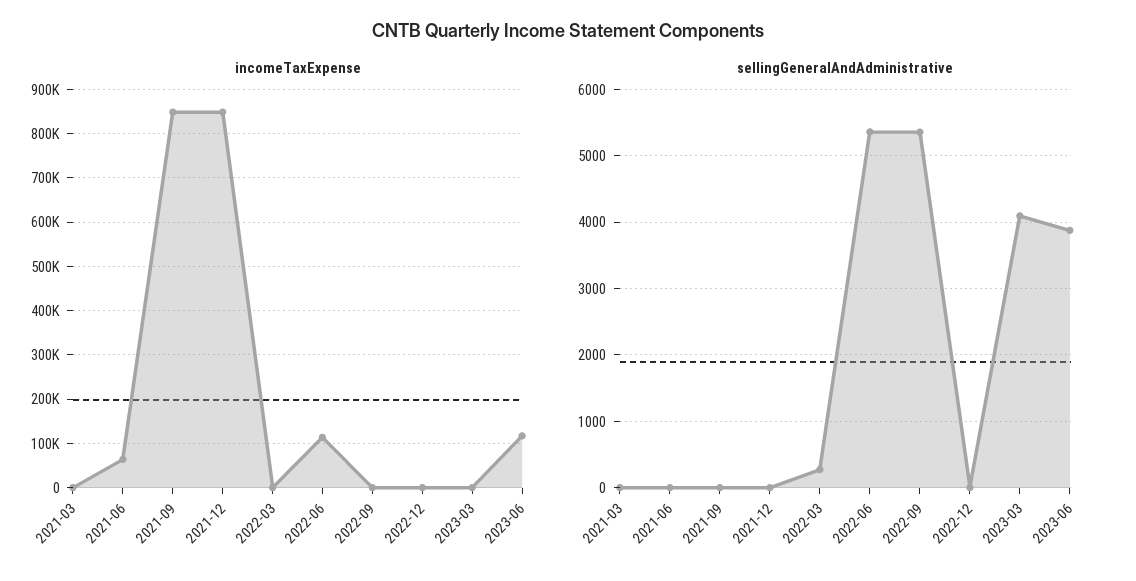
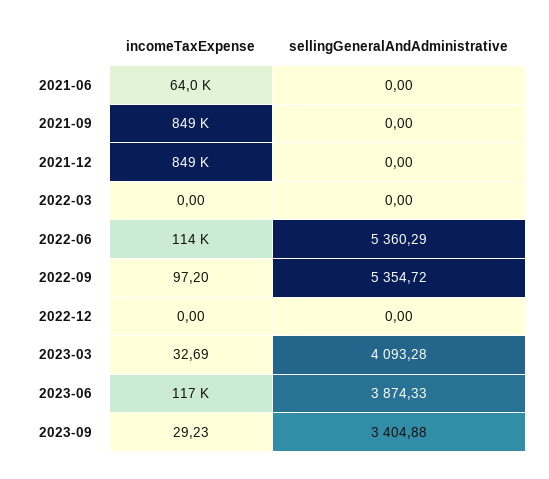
incomeTaxExpense, 2021-03: 0 -> none
sellingGeneralAndAdministrative, 2021-03: 0 -> none
sellingGeneralAndAdministrative, 2022-03: 300 -> 0
incomeTaxExpense, 2023-09: none -> 29.23
sellingGeneralAndAdministrative, 2023-09: none -> 3404.88

